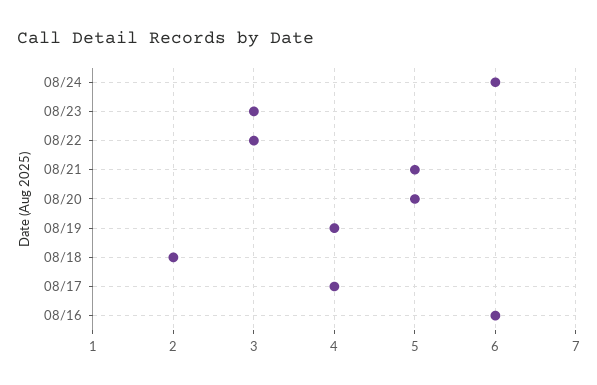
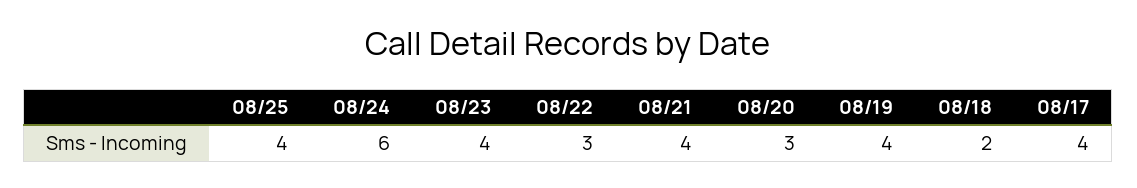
08/23: 3 -> 4
08/21: 5 -> 4
08/20: 5 -> 3
08/16: 6 -> none
08/25: none -> 4

